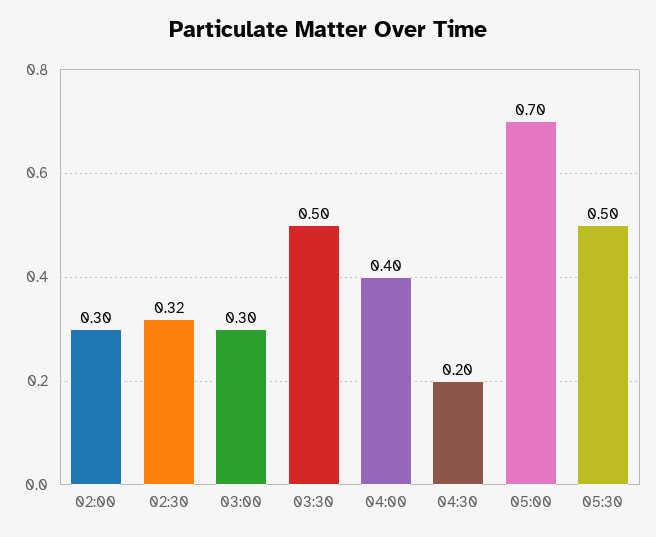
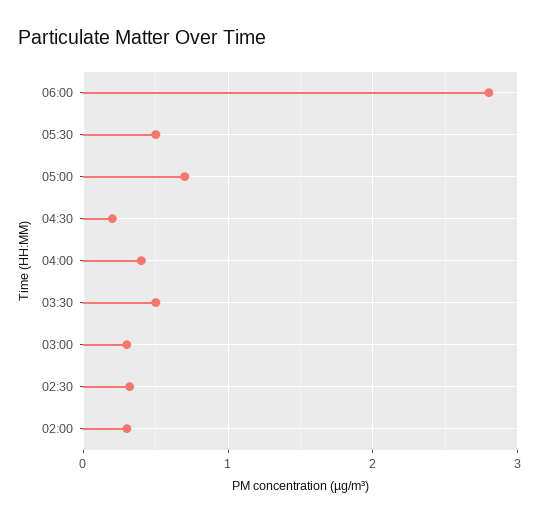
06:00: none -> 2.8

